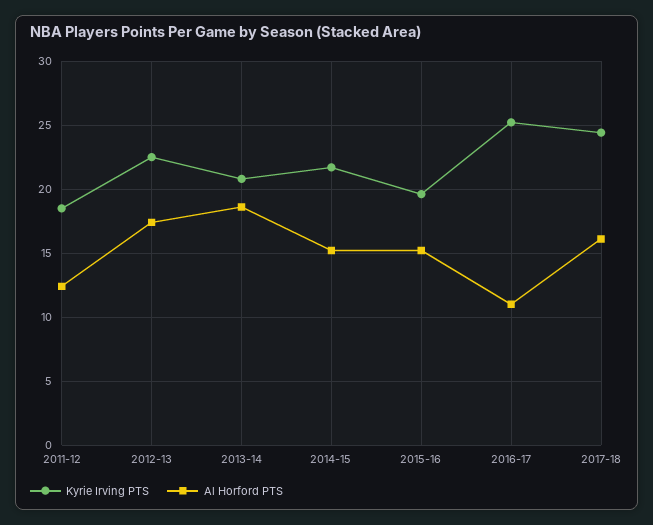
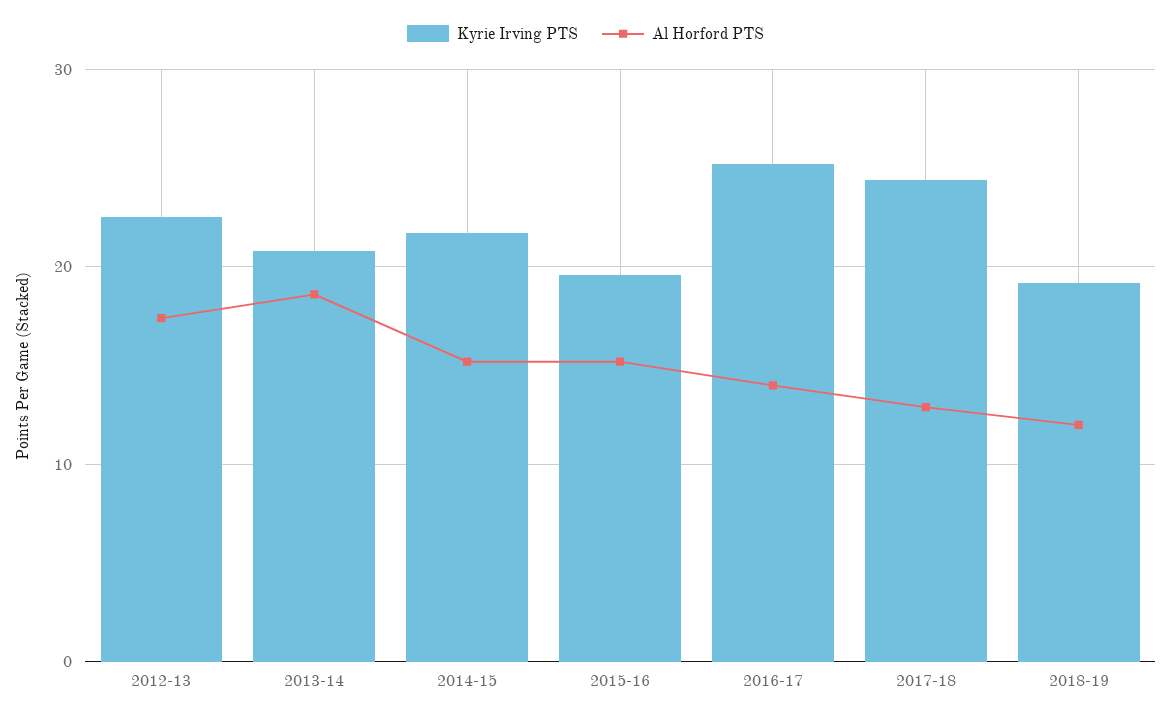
Kyrie Irving PTS, 2011-12: 18.5 -> none
Al Horford PTS, 2011-12: 12.5 -> none
Al Horford PTS, 2016-17: 11 -> 14
Al Horford PTS, 2017-18: 16 -> 13
Kyrie Irving PTS, 2018-19: none -> 19
Al Horford PTS, 2018-19: none -> 12

